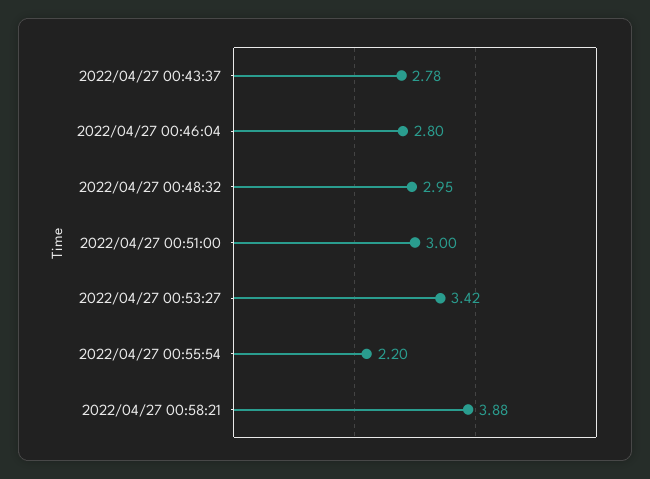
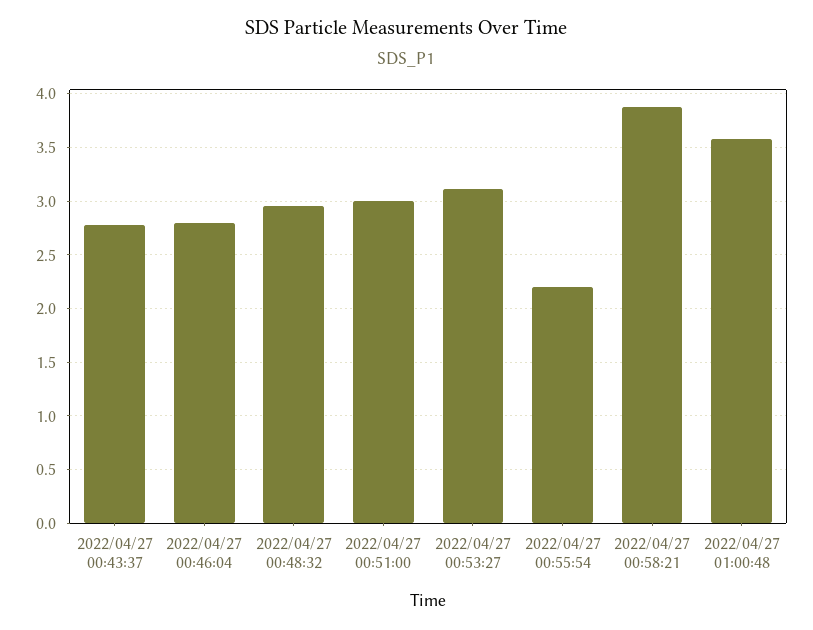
2022/04/27 00:53:27: 3.42 -> 3.1
2022/04/27 01:00:48: none -> 3.6

